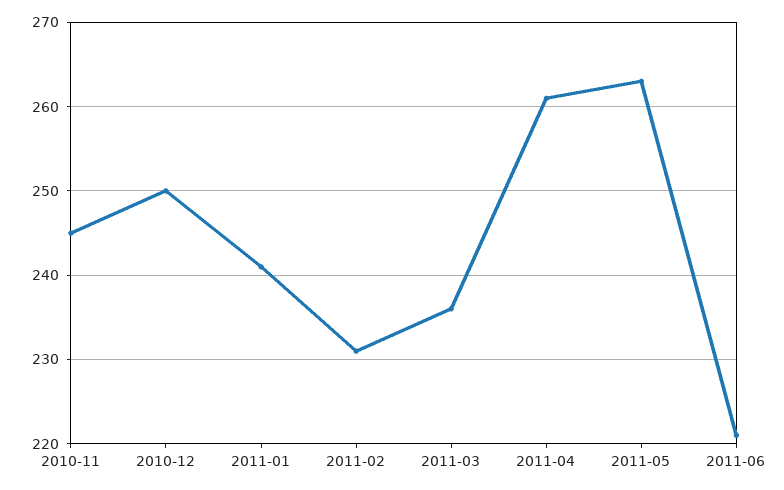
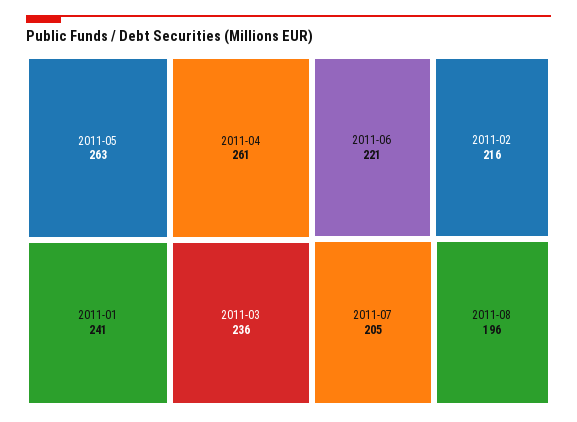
2010-11: 245 -> none
2010-12: 250 -> none
2011-02: 231 -> 216
2011-07: none -> 205
2011-08: none -> 196

